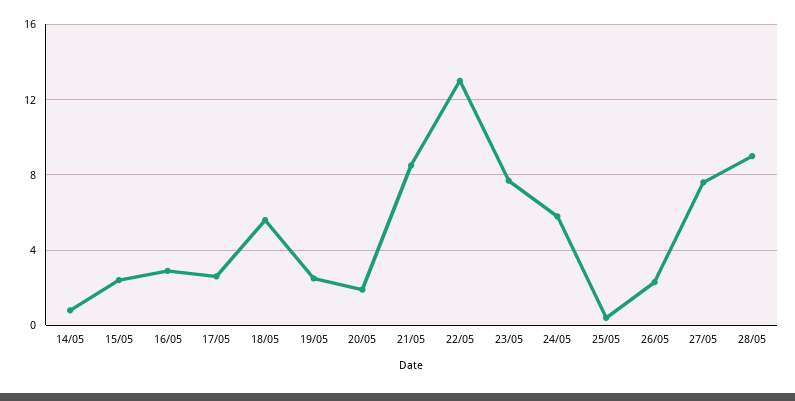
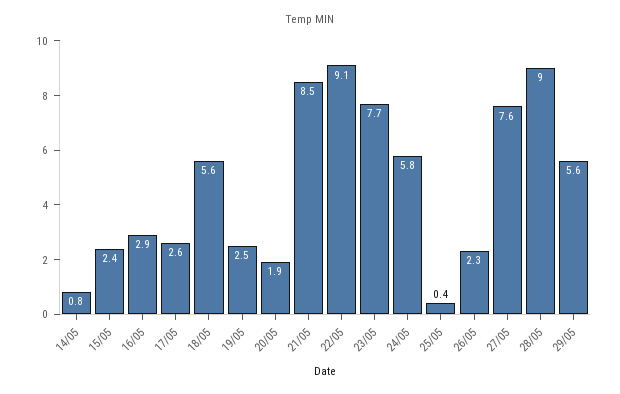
22/05: 13 -> 9.1
29/05: none -> 5.6

